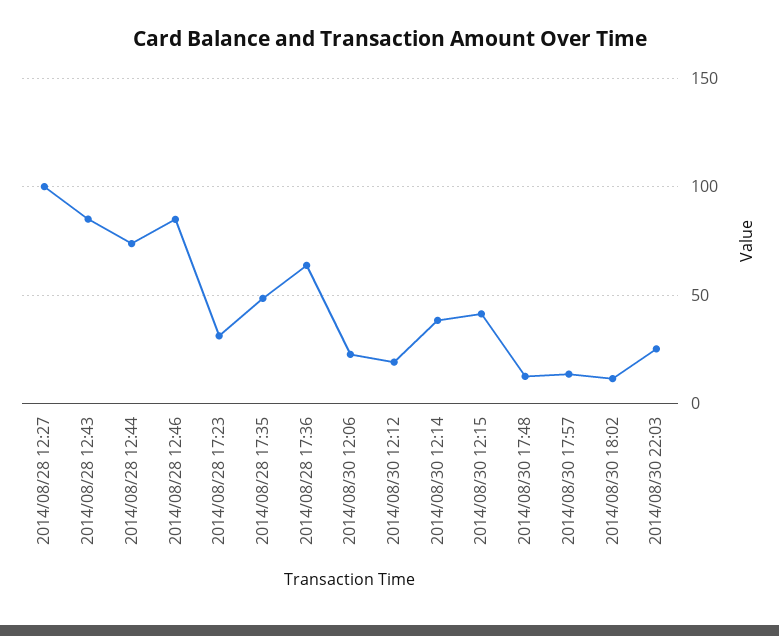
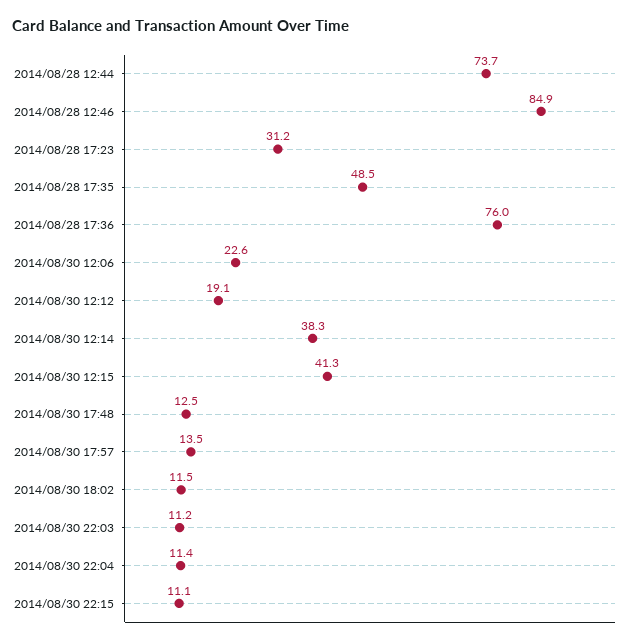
2014/08/28 12:27: 100 -> none
2014/08/28 12:43: 85 -> none
2014/08/28 17:36: 65 -> 76
2014/08/30 22:03: 25 -> 11.2
2014/08/30 22:04: none -> 11.4
2014/08/30 22:15: none -> 11.1

